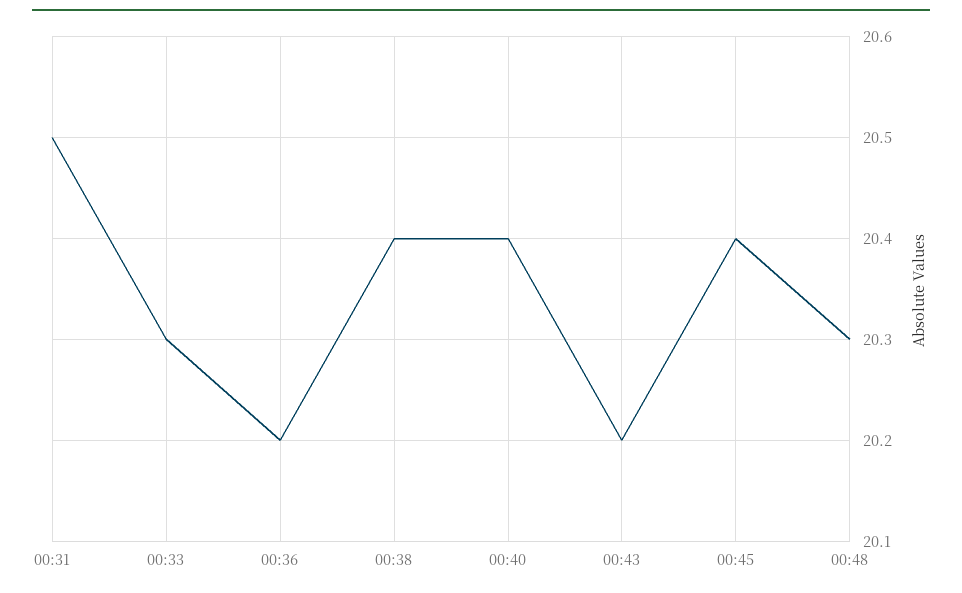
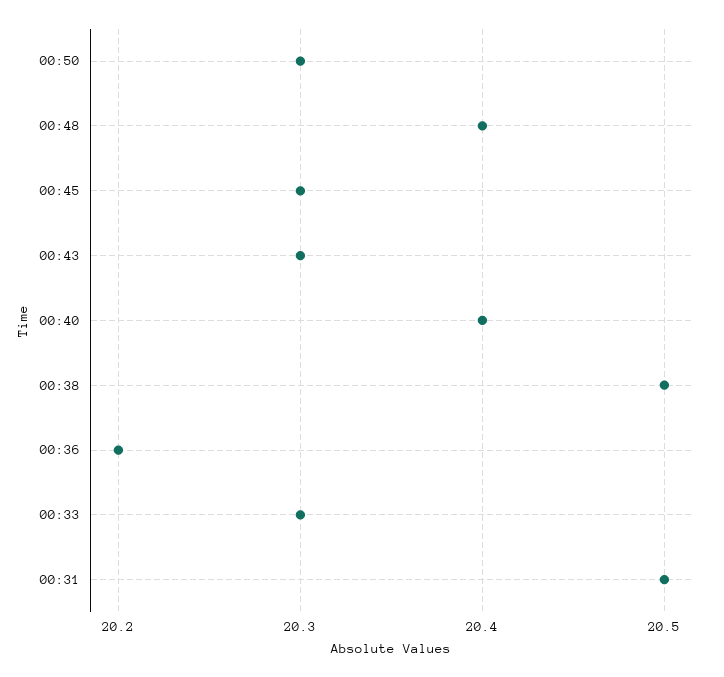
00:38: 20.4 -> 20.5
00:43: 20.2 -> 20.3
00:45: 20.4 -> 20.3
00:48: 20.3 -> 20.4
00:50: none -> 20.3

